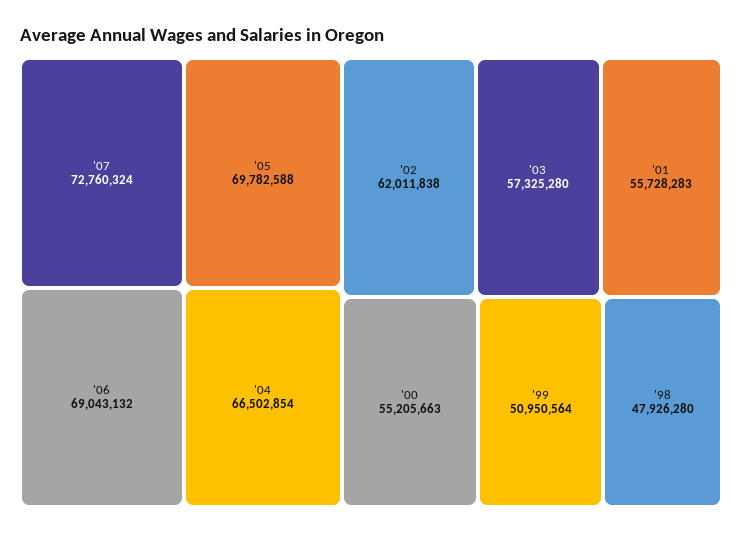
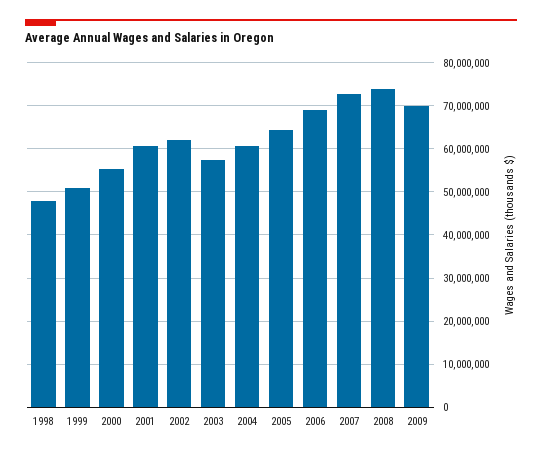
'05: 69782588 -> 64000000
'04: 66502854 -> 60000000
'01: 55728283 -> 60000000
2008: none -> 74000000
2009: none -> 70000000

